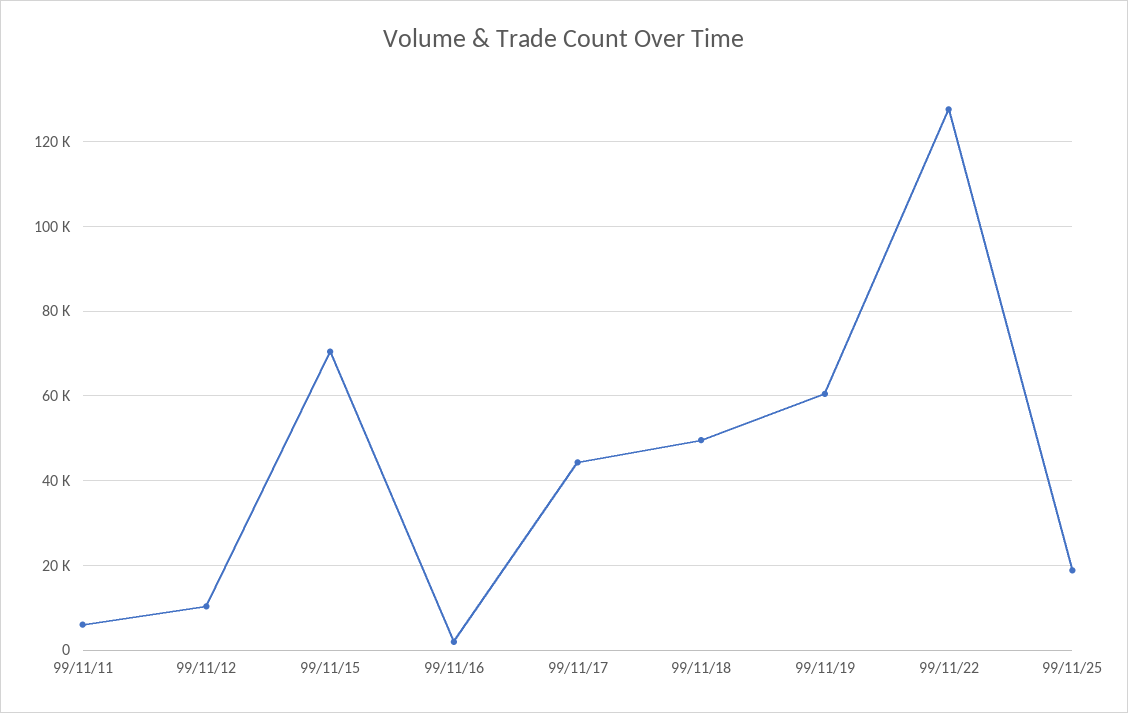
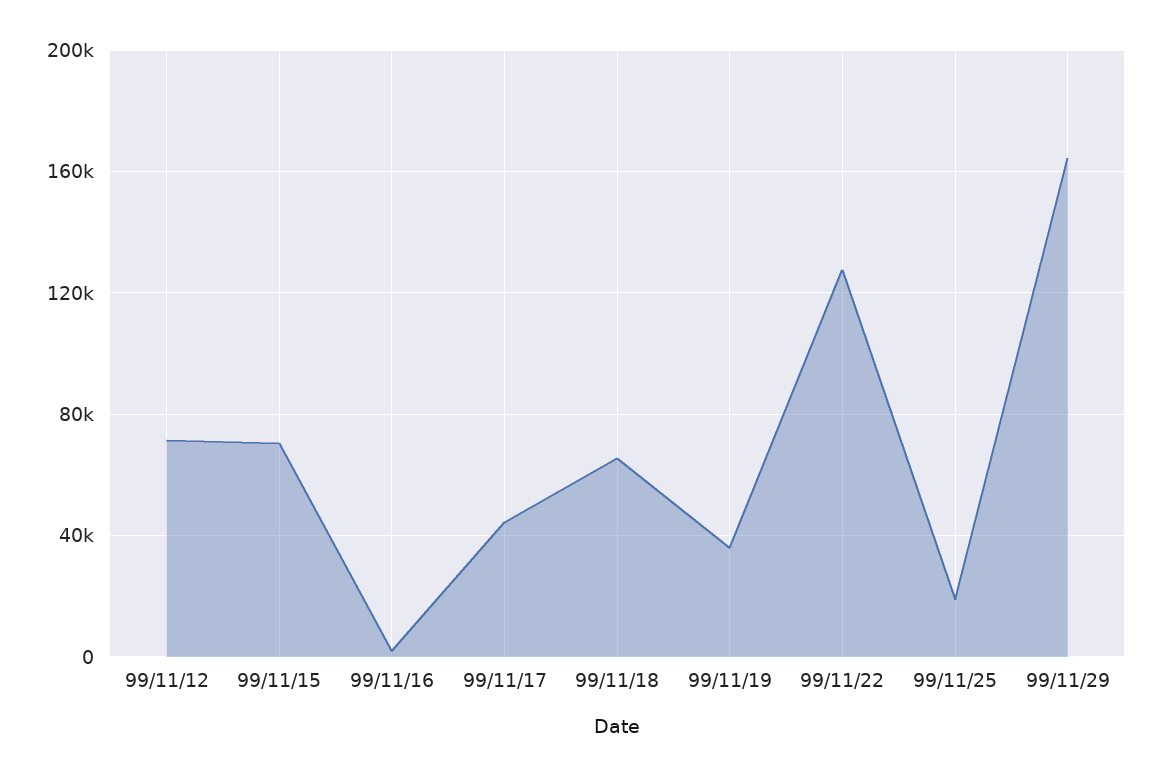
99/11/11: 6000 -> none
99/11/12: 10000 -> 70000
99/11/18: 50000 -> 65000
99/11/19: 60000 -> 35000
99/11/29: none -> 165000

